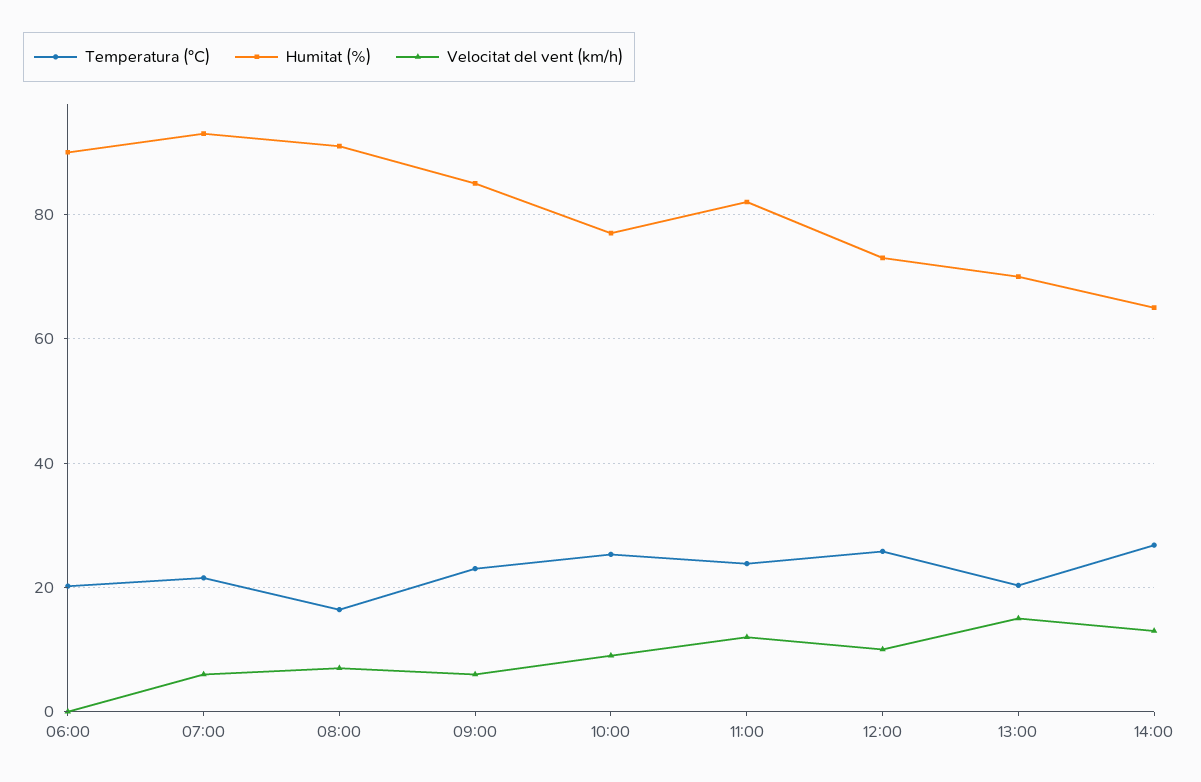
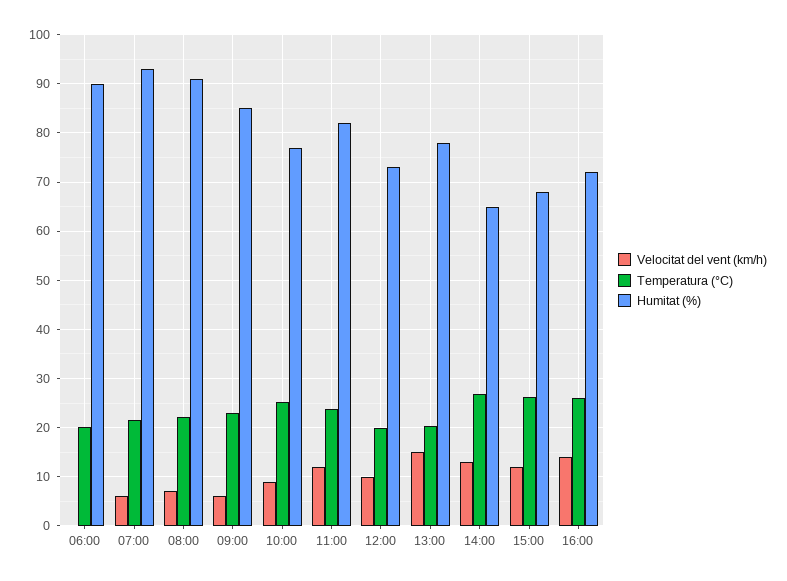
Temperatura (°C), 08:00: 16 -> 22
Temperatura (°C), 12:00: 26 -> 20
Humitat (%), 13:00: 70 -> 78
Velocitat del vent (km/h), 15:00: none -> 12
Temperatura (°C), 15:00: none -> 26
Humitat (%), 15:00: none -> 68
Velocitat del vent (km/h), 16:00: none -> 14
Temperatura (°C), 16:00: none -> 26
Humitat (%), 16:00: none -> 72

